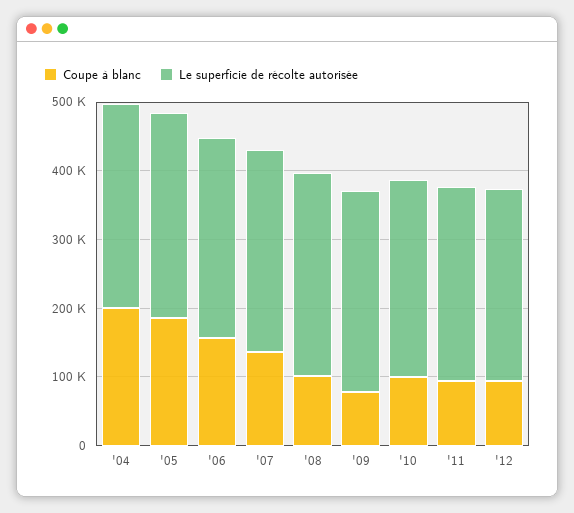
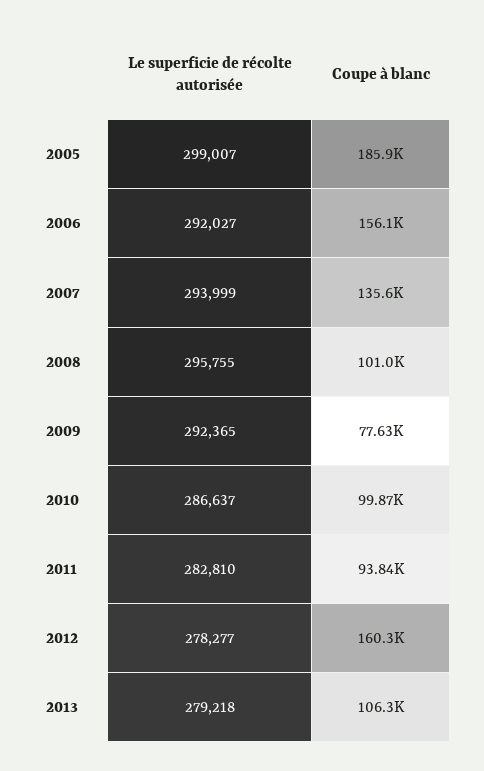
Coupe à blanc, '04: 200000 -> none
Le superficie de récolte autorisée, '04: 300000 -> none
Coupe à blanc, '12: 100000 -> 160300
Le superficie de récolte autorisée, 2013: none -> 279218
Coupe à blanc, 2013: none -> 106300

